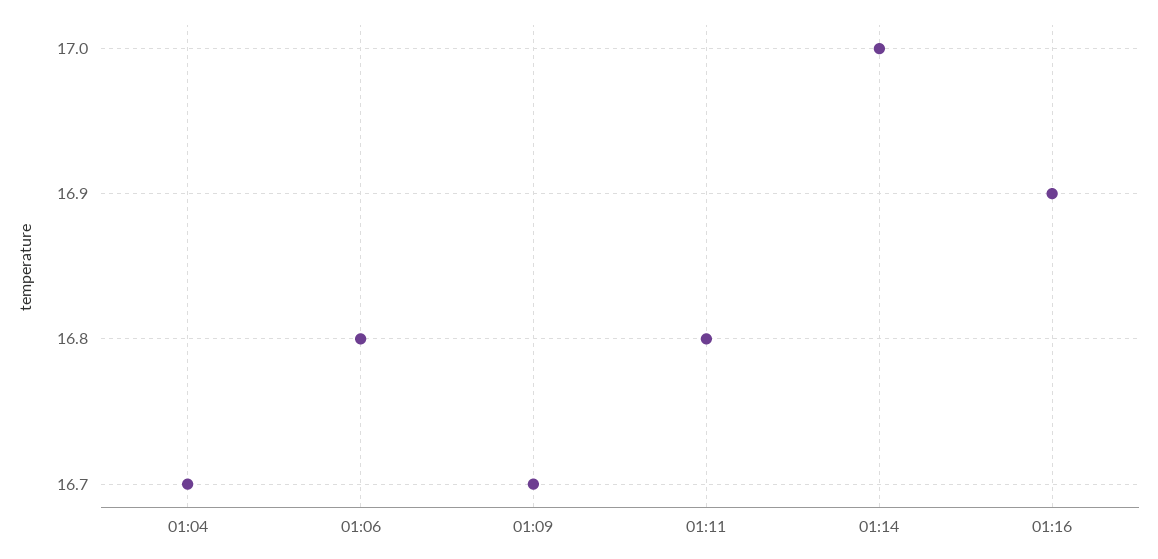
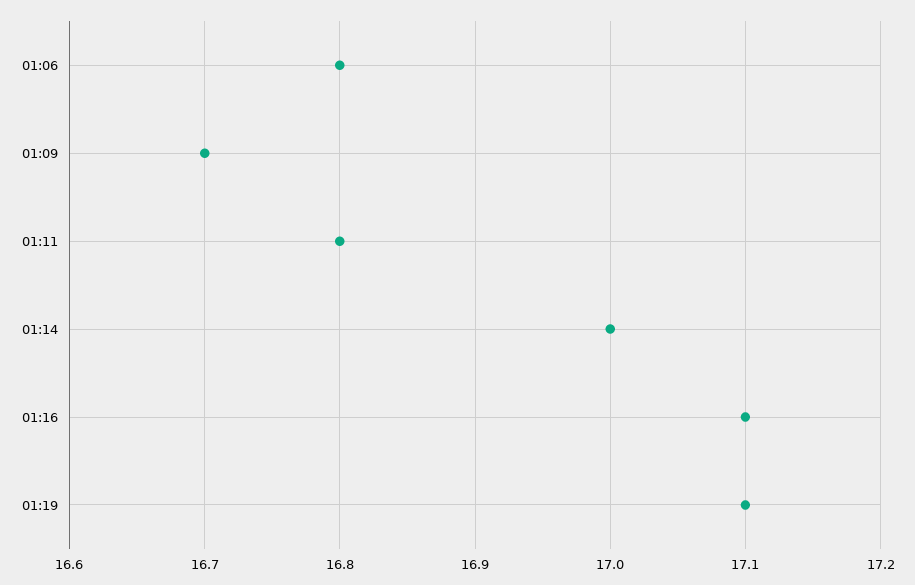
01:04: 16.7 -> none
01:16: 16.9 -> 17.1
01:19: none -> 17.1

